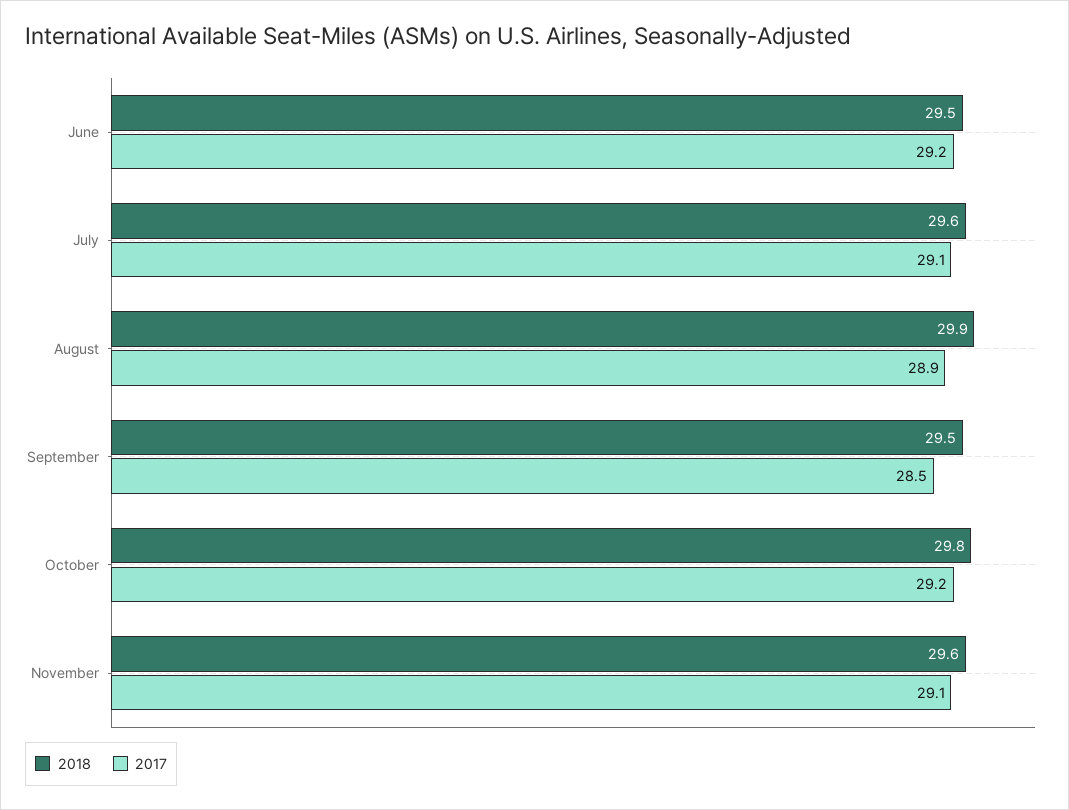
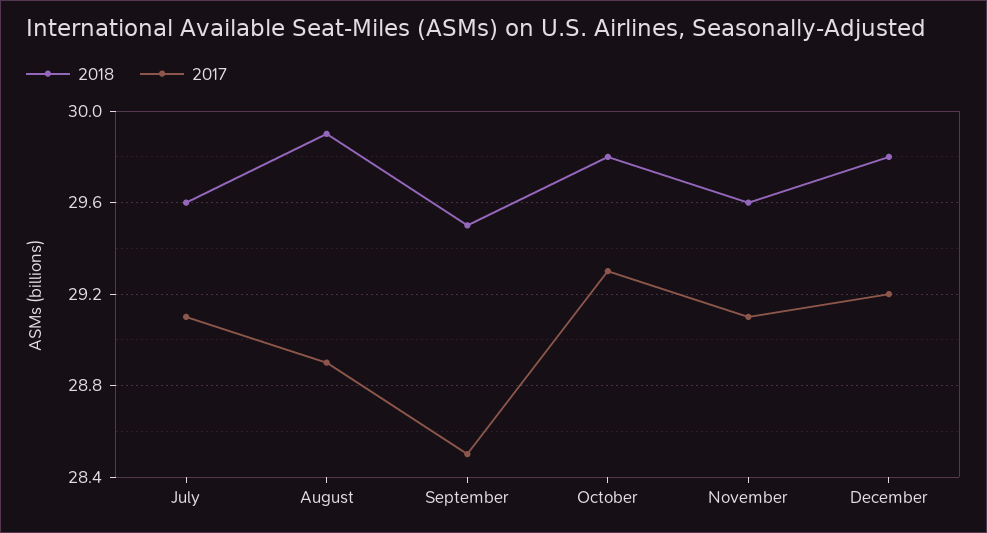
2018, June: 29.5 -> none
2017, June: 29.2 -> none
2017, October: 29.2 -> 29.3
2018, December: none -> 29.8
2017, December: none -> 29.2

